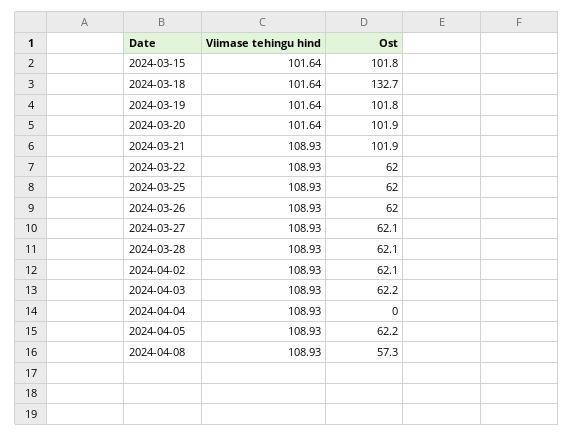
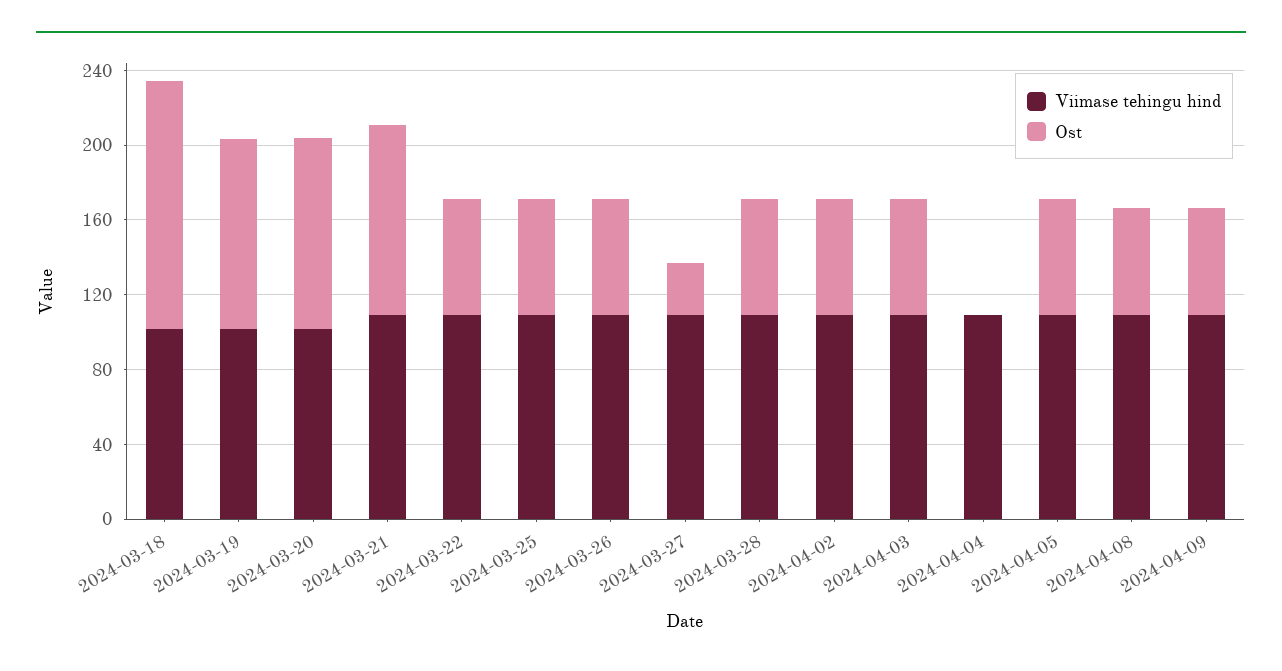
Viimase tehingu hind, 2024-03-15: 101.64 -> none
Ost, 2024-03-15: 101.8 -> none
Ost, 2024-03-27: 62.1 -> 30
Viimase tehingu hind, 2024-04-09: none -> 110
Ost, 2024-04-09: none -> 60

